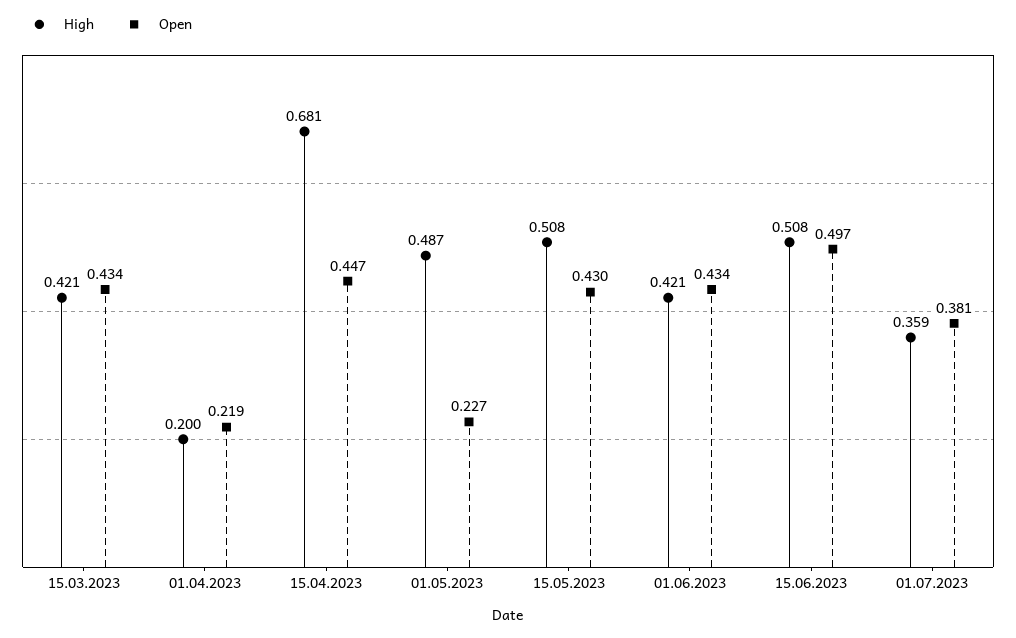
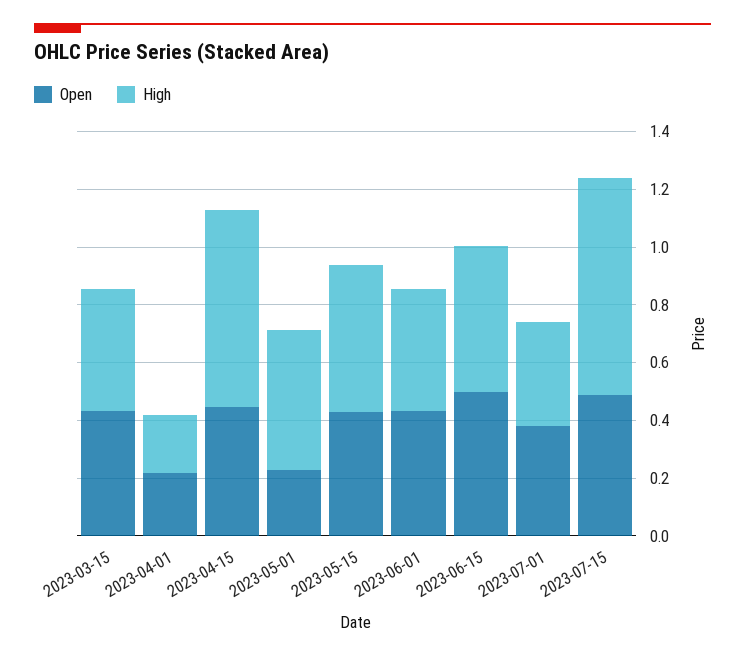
Open, 2023-07-15: none -> 0.5
High, 2023-07-15: none -> 0.75

